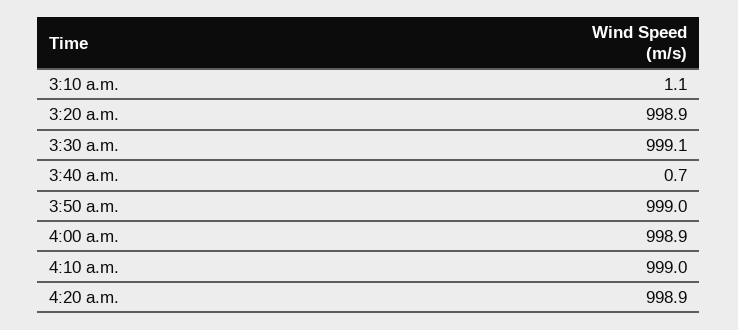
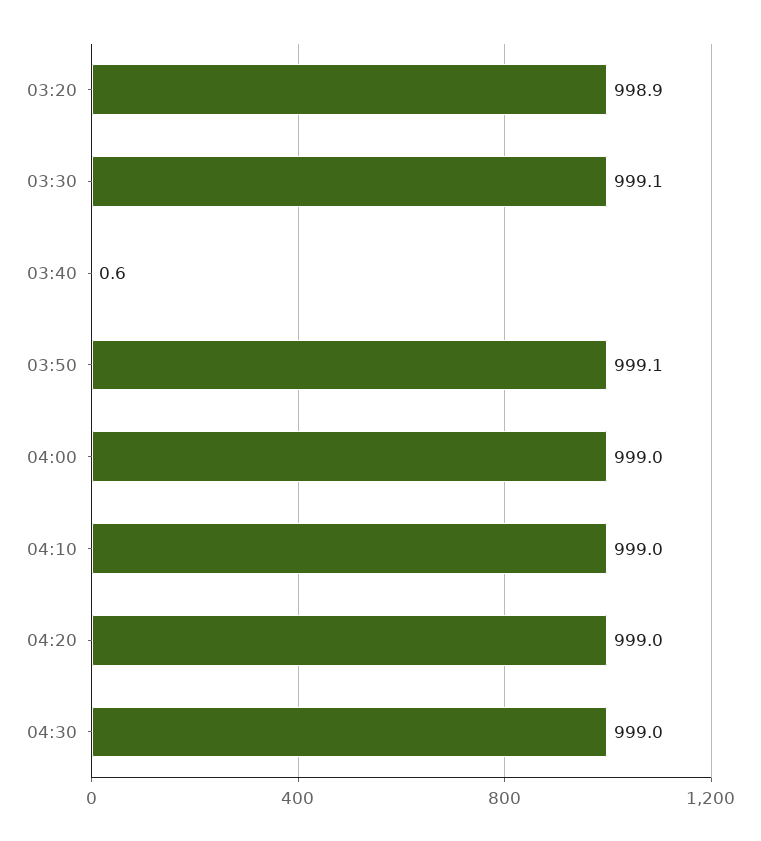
3:10 a.m.: 1.1 -> none
3:40 a.m.: 0.7 -> 0.6
3:50 a.m.: 999 -> 999.1
4:00 a.m.: 998.9 -> 999
4:20 a.m.: 998.9 -> 999
04:30: none -> 999

